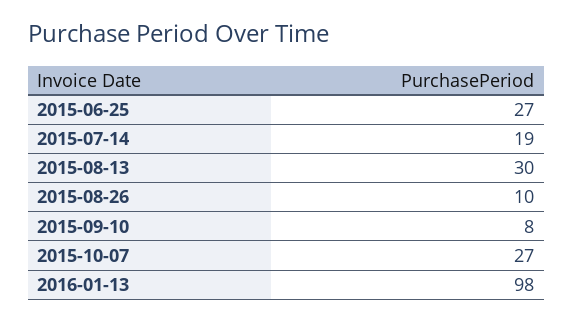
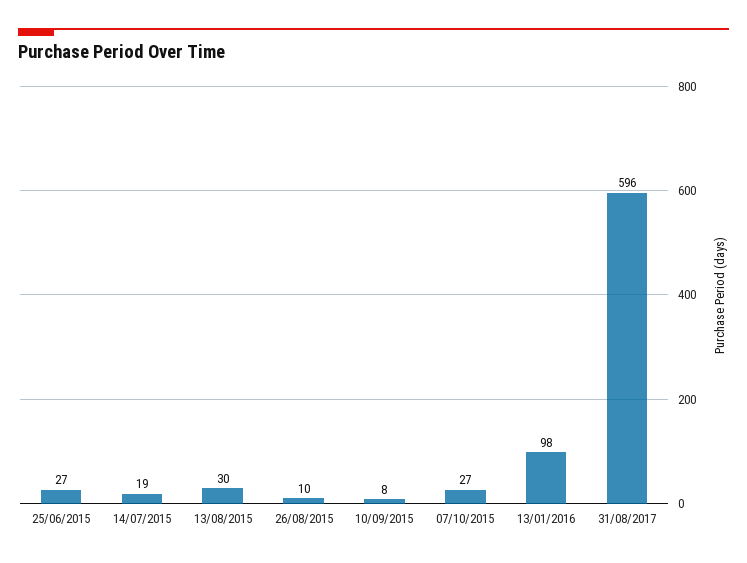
31/08/2017: none -> 596

